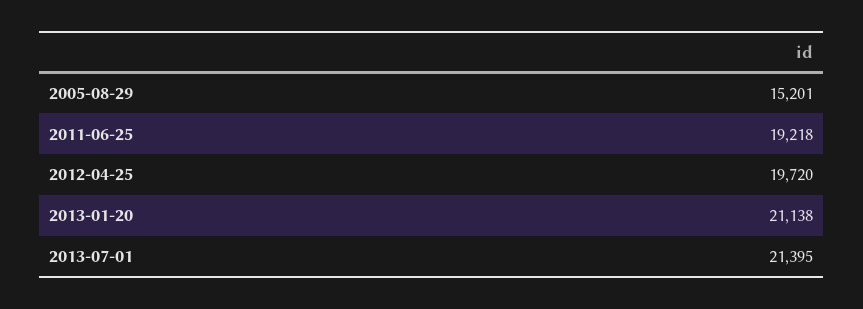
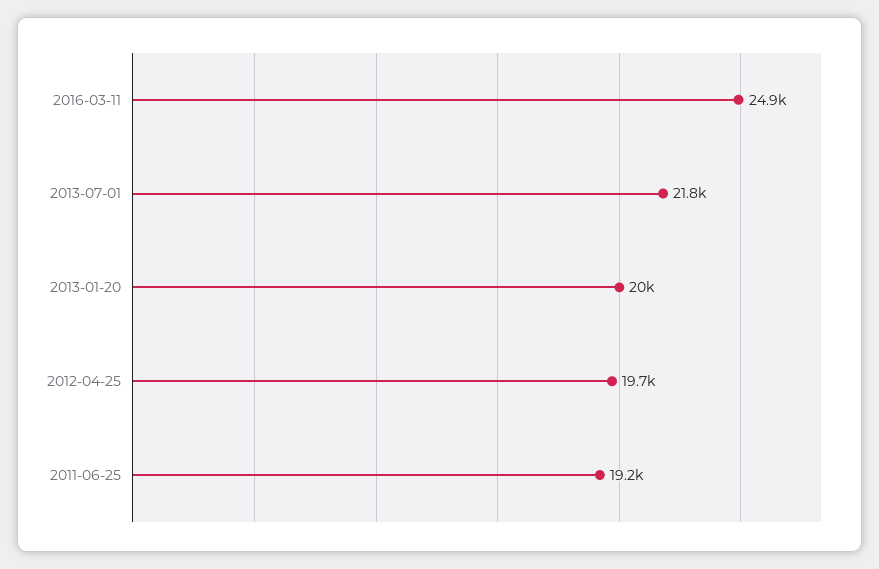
2005-08-29: 15201 -> none
2013-01-20: 21138 -> 20000
2013-07-01: 21395 -> 21800
2016-03-11: none -> 24900

